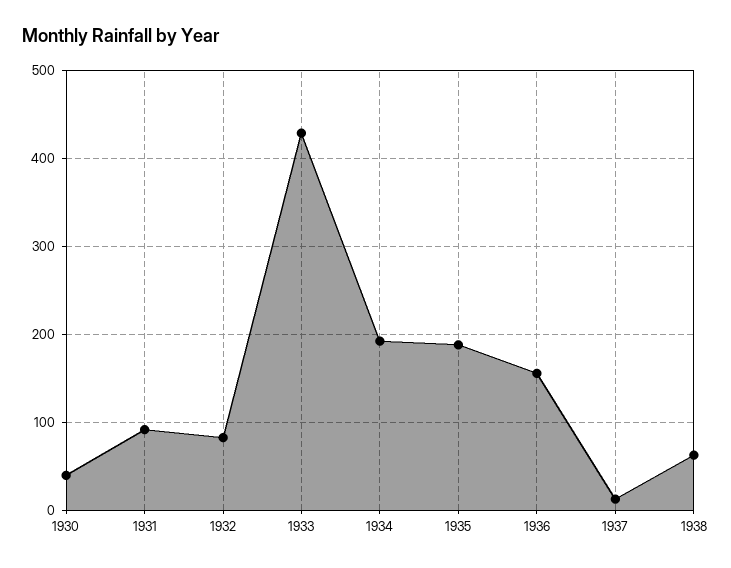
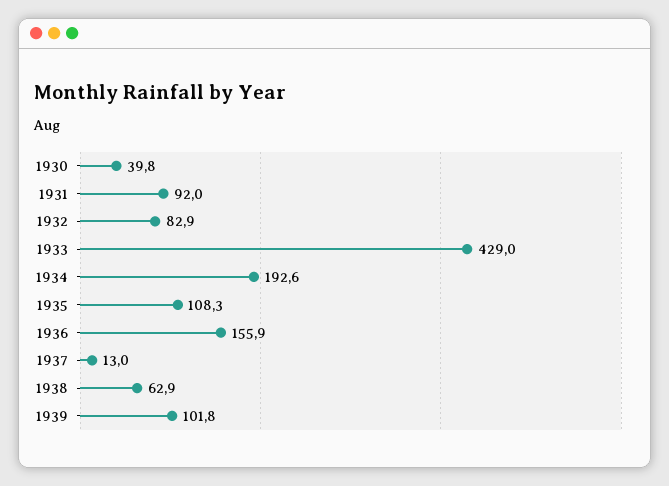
1935: 190 -> 108.3
1939: none -> 101.8

